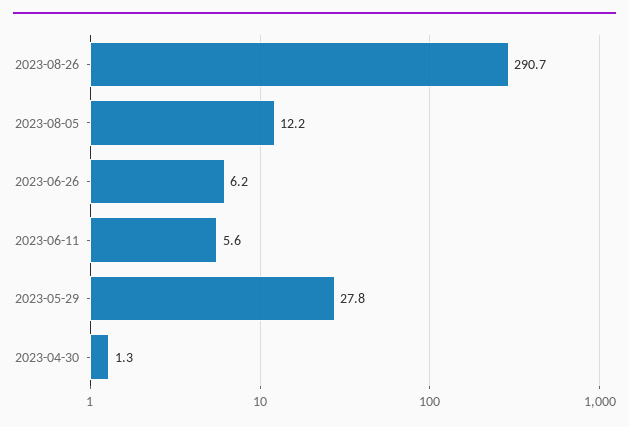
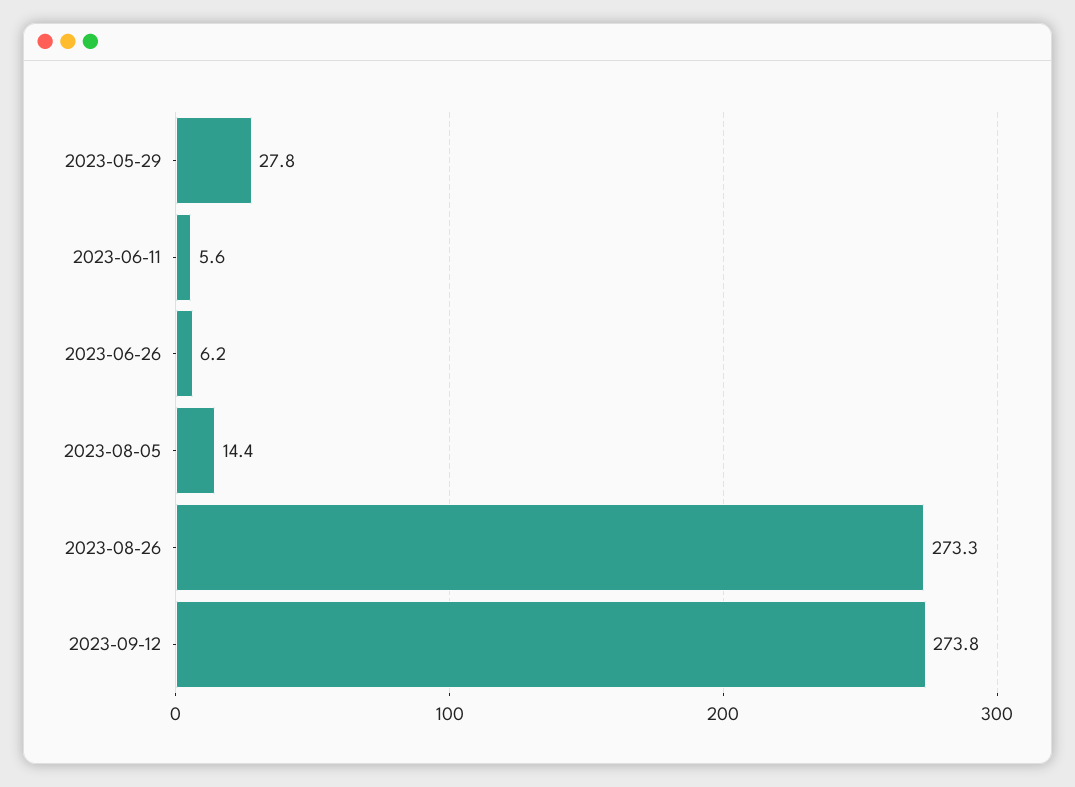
2023-08-26: 290.7 -> 273.3
2023-08-05: 12.2 -> 14.4
2023-04-30: 1.3 -> none
2023-09-12: none -> 273.8

